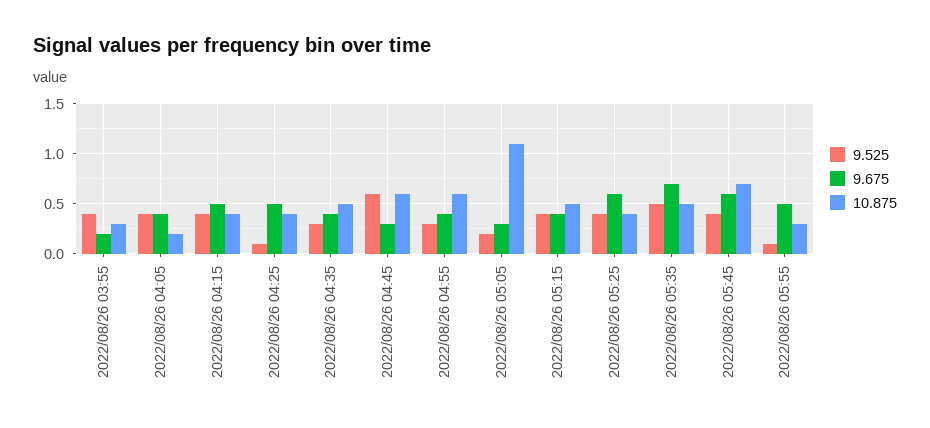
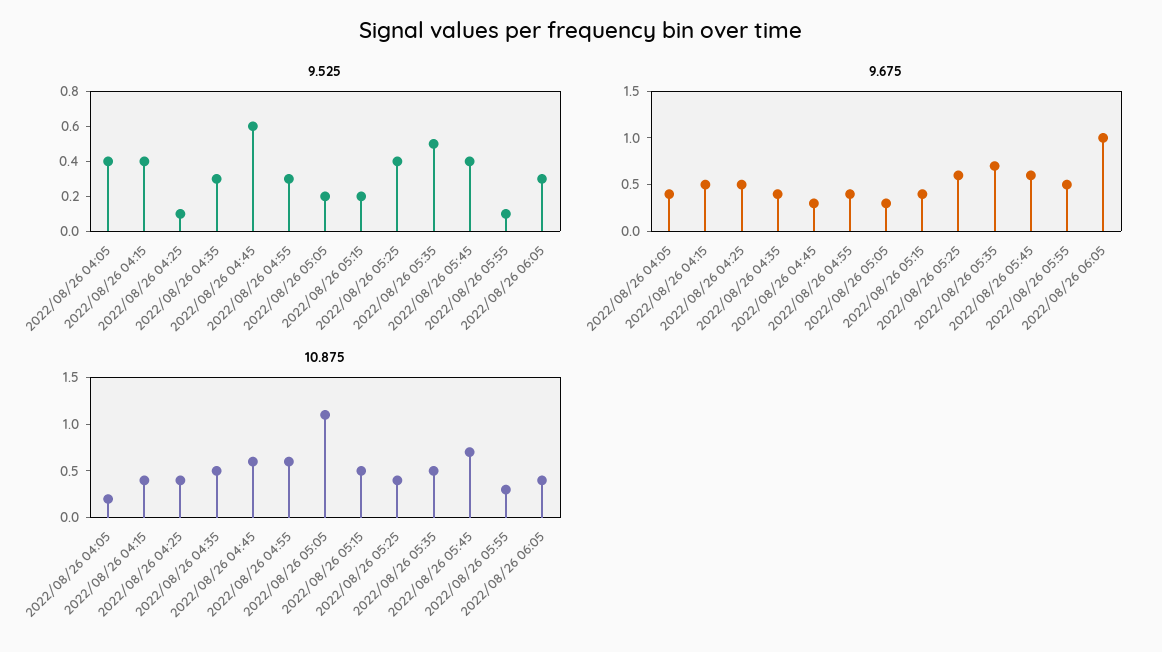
9.525, 2022/08/26 03:55: 0.4 -> none
9.675, 2022/08/26 03:55: 0.2 -> none
10.875, 2022/08/26 03:55: 0.3 -> none
9.525, 2022/08/26 05:15: 0.4 -> 0.2
9.525, 2022/08/26 06:05: none -> 0.3
9.675, 2022/08/26 06:05: none -> 1
10.875, 2022/08/26 06:05: none -> 0.4

